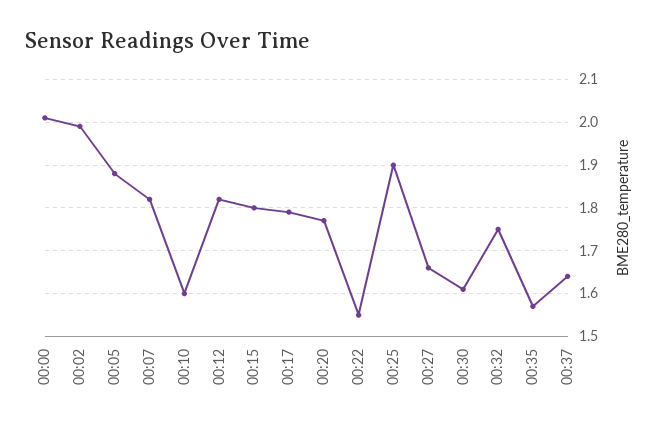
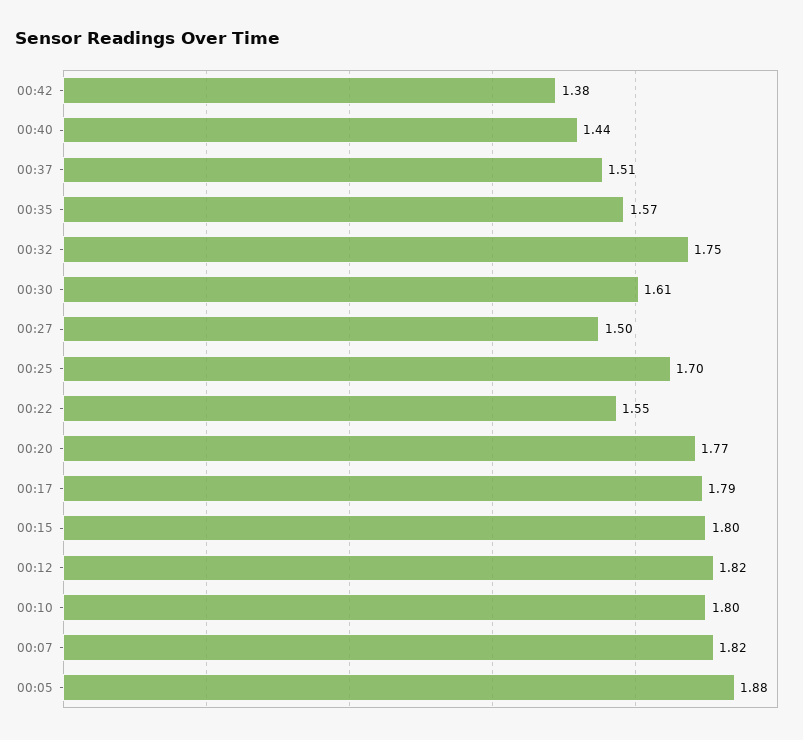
00:00: 2 -> none
00:02: 2 -> none
00:10: 1.6 -> 1.8
00:25: 1.9 -> 1.7
00:27: 1.65 -> 1.5
00:37: 1.65 -> 1.51
00:42: none -> 1.38
00:40: none -> 1.44

